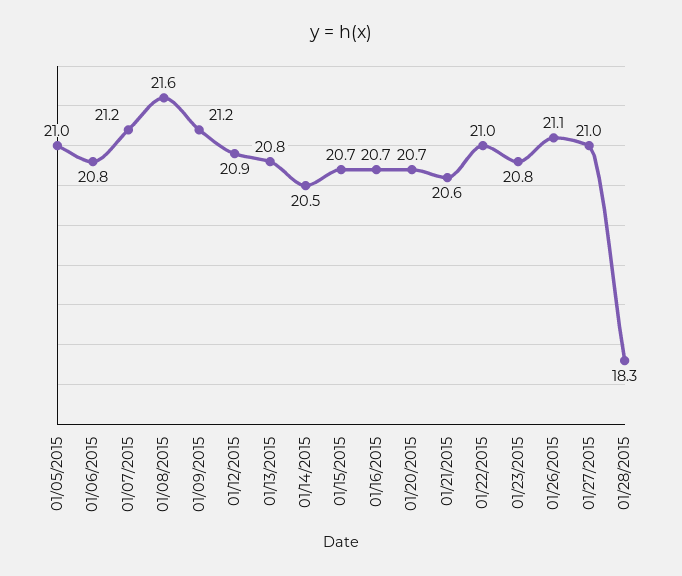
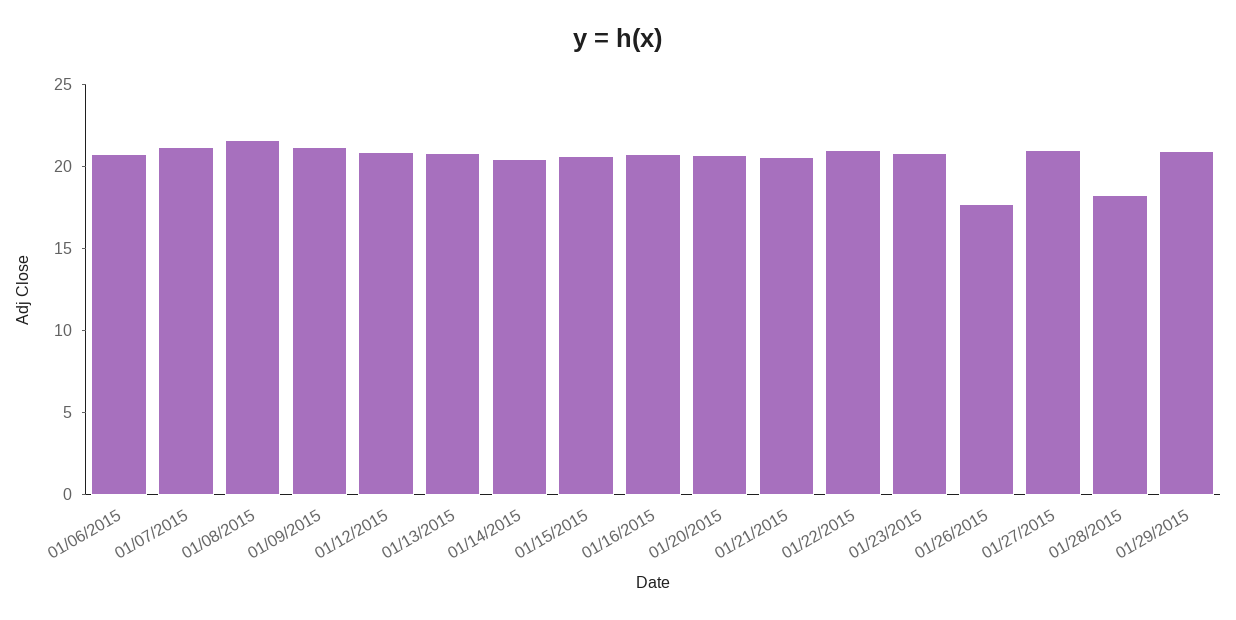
01/05/2015: 21 -> none
01/26/2015: 21.1 -> 18
01/29/2015: none -> 21

